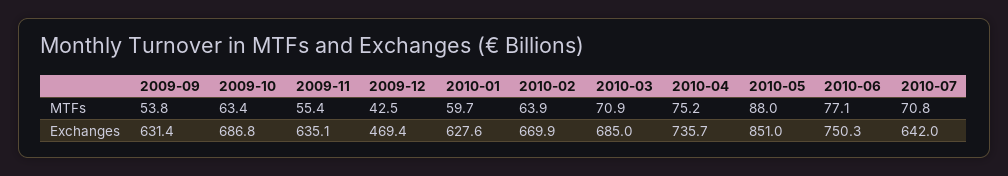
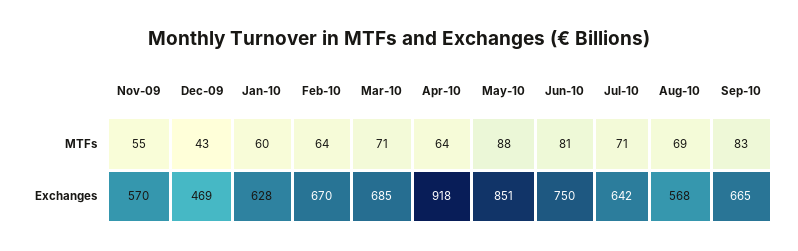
2009-09, MTFs: 53.8 -> none
2009-10, MTFs: 63.4 -> none
2010-04, MTFs: 75.2 -> 64
2010-06, MTFs: 77.1 -> 81
2009-09, Exchanges: 631.4 -> none
2009-10, Exchanges: 686.8 -> none
2009-11, Exchanges: 635.1 -> 570
2010-04, Exchanges: 735.7 -> 918
Aug-10, MTFs: none -> 69
Sep-10, MTFs: none -> 83
Aug-10, Exchanges: none -> 568
Sep-10, Exchanges: none -> 665

